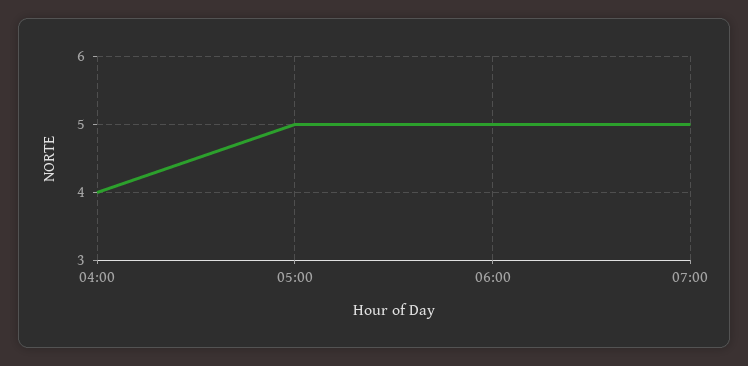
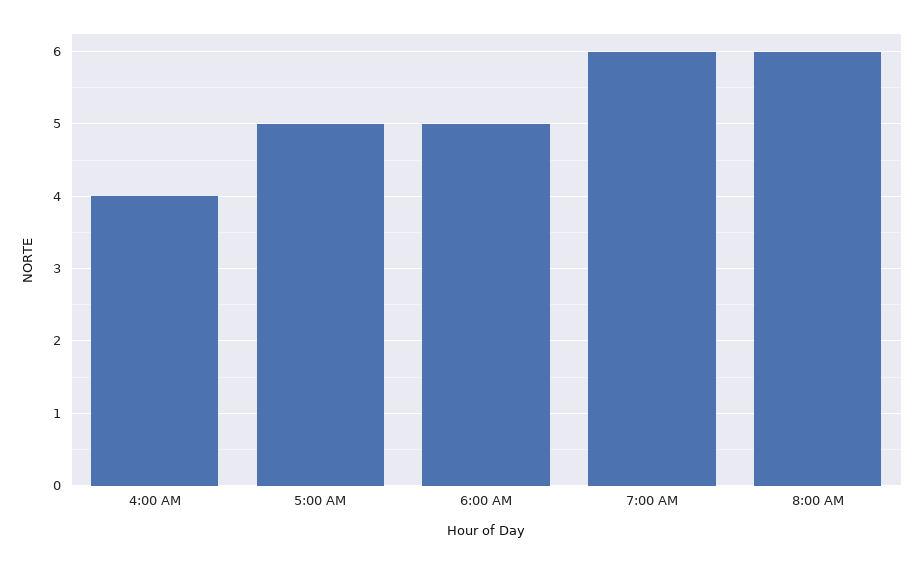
07:00: 5 -> 6
8:00 AM: none -> 6

